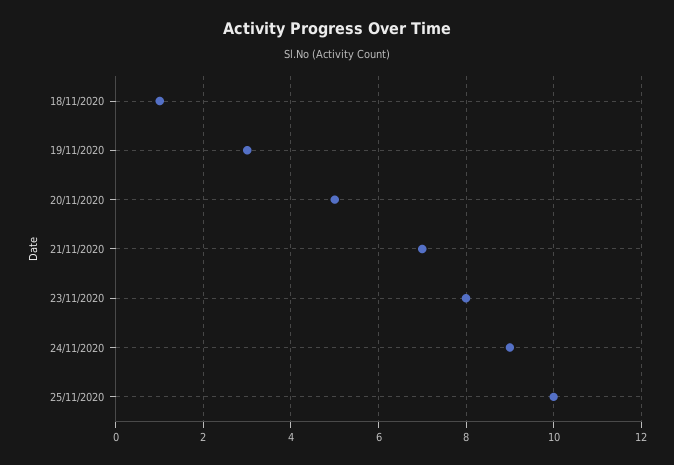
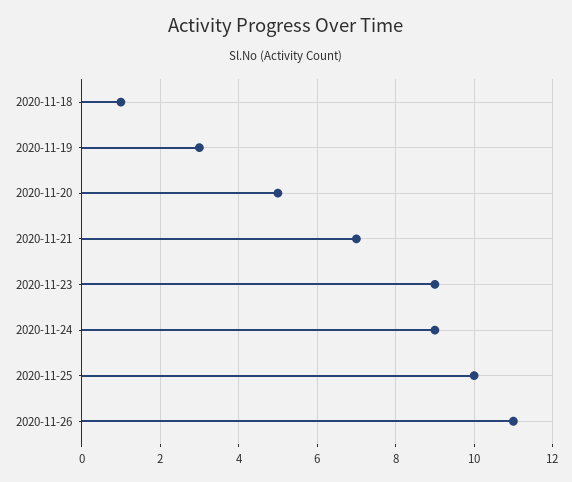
23/11/2020: 8 -> 9
2020-11-26: none -> 11

